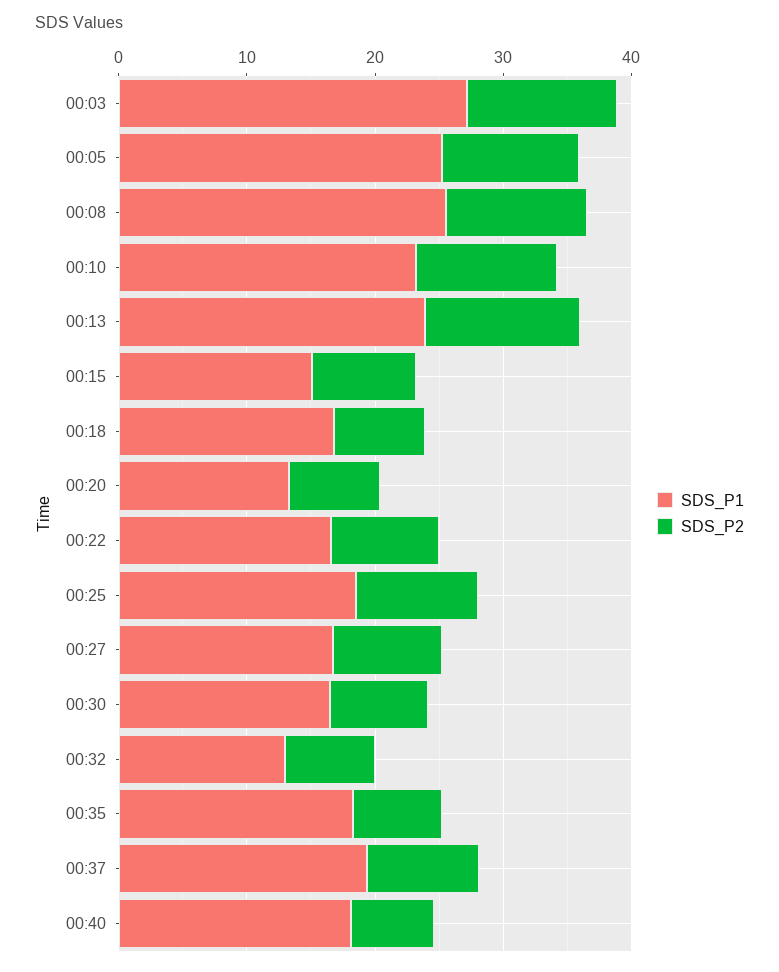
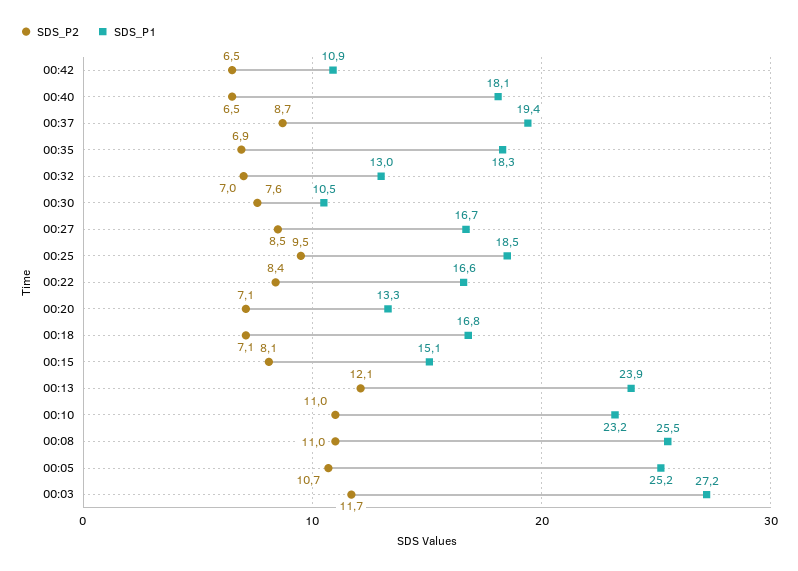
SDS_P1, 00:30: 16 -> 10.5
SDS_P2, 00:42: none -> 6.5
SDS_P1, 00:42: none -> 10.9

